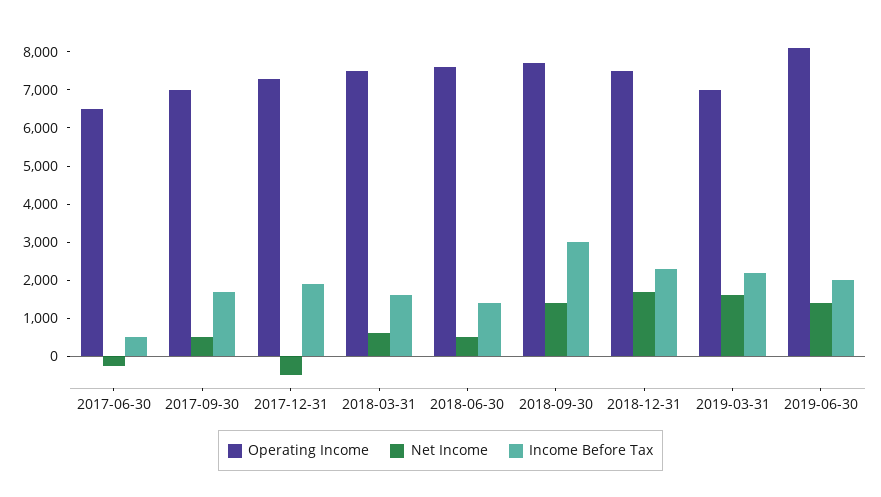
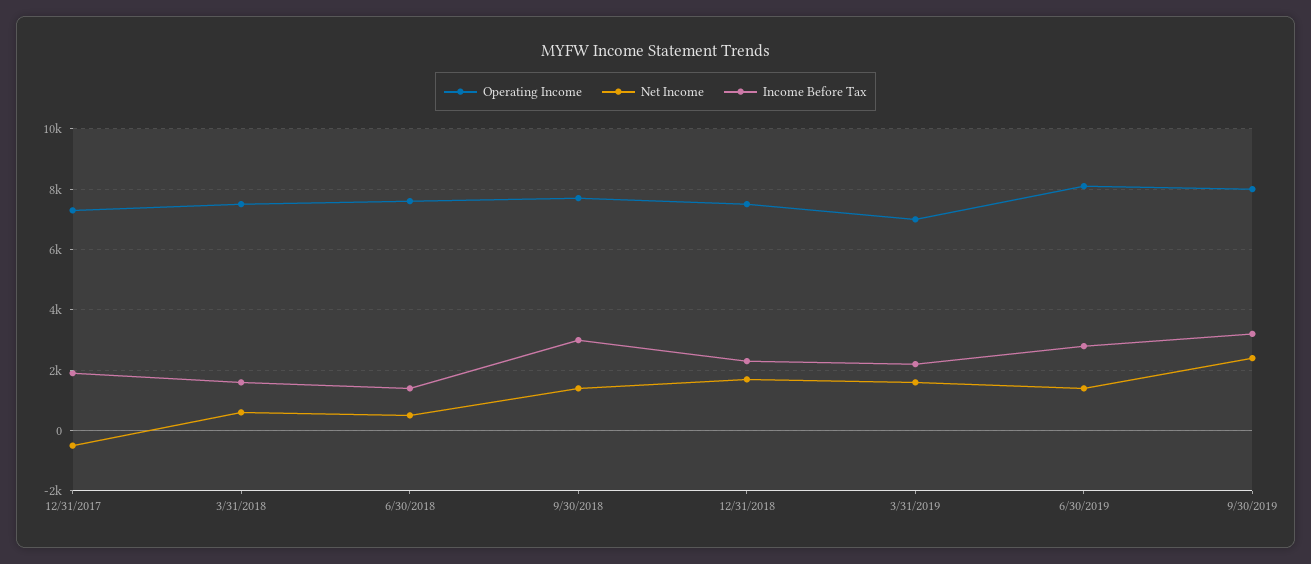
Operating Income, 2017-06-30: 6500 -> none
Net Income, 2017-06-30: -250 -> none
Income Before Tax, 2017-06-30: 500 -> none
Operating Income, 2017-09-30: 7000 -> none
Net Income, 2017-09-30: 500 -> none
Income Before Tax, 2017-09-30: 1750 -> none
Income Before Tax, 2019-06-30: 2000 -> 2800
Operating Income, 9/30/2019: none -> 8000
Net Income, 9/30/2019: none -> 2400
Income Before Tax, 9/30/2019: none -> 3200

